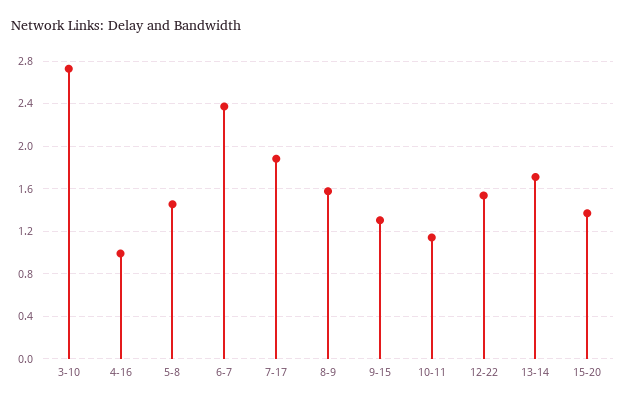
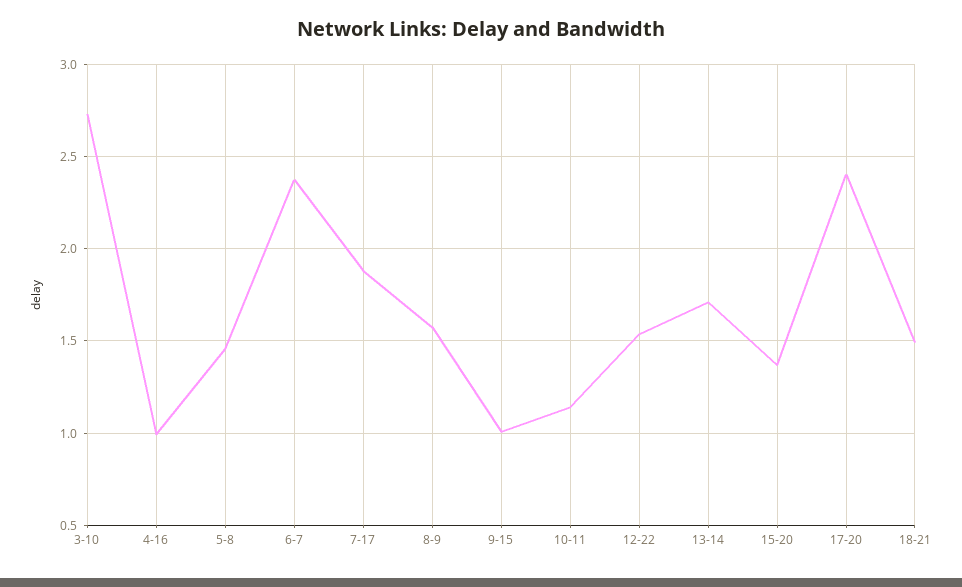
9-15: 1.3 -> 1
17-20: none -> 2.4
18-21: none -> 1.5

